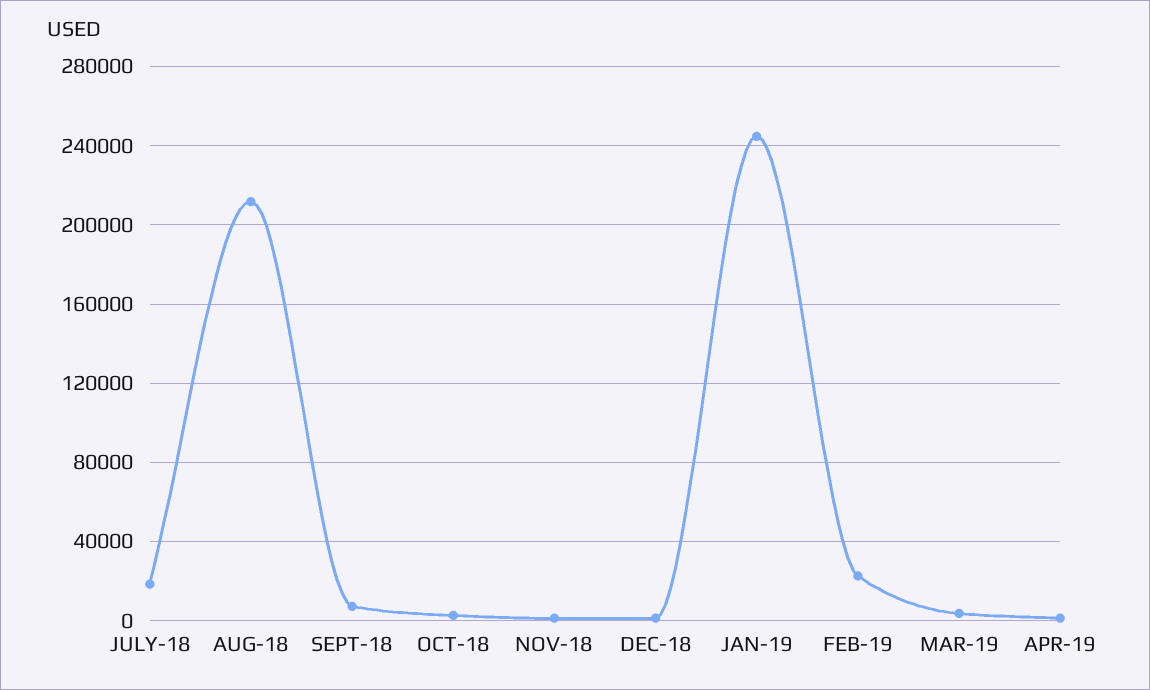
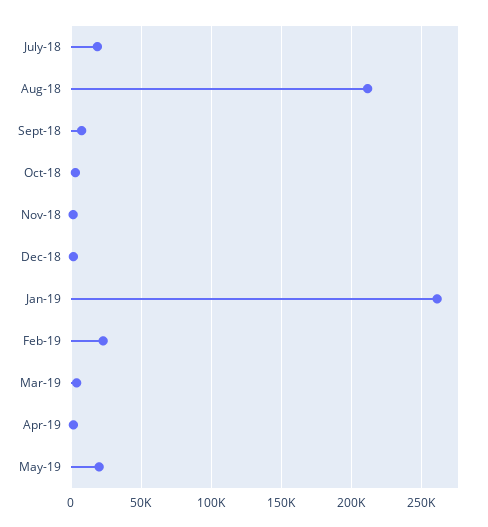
JAN-19: 245000 -> 260000
May-19: none -> 20000

